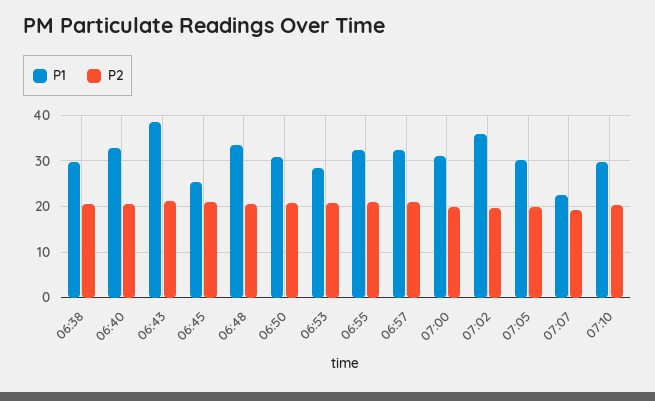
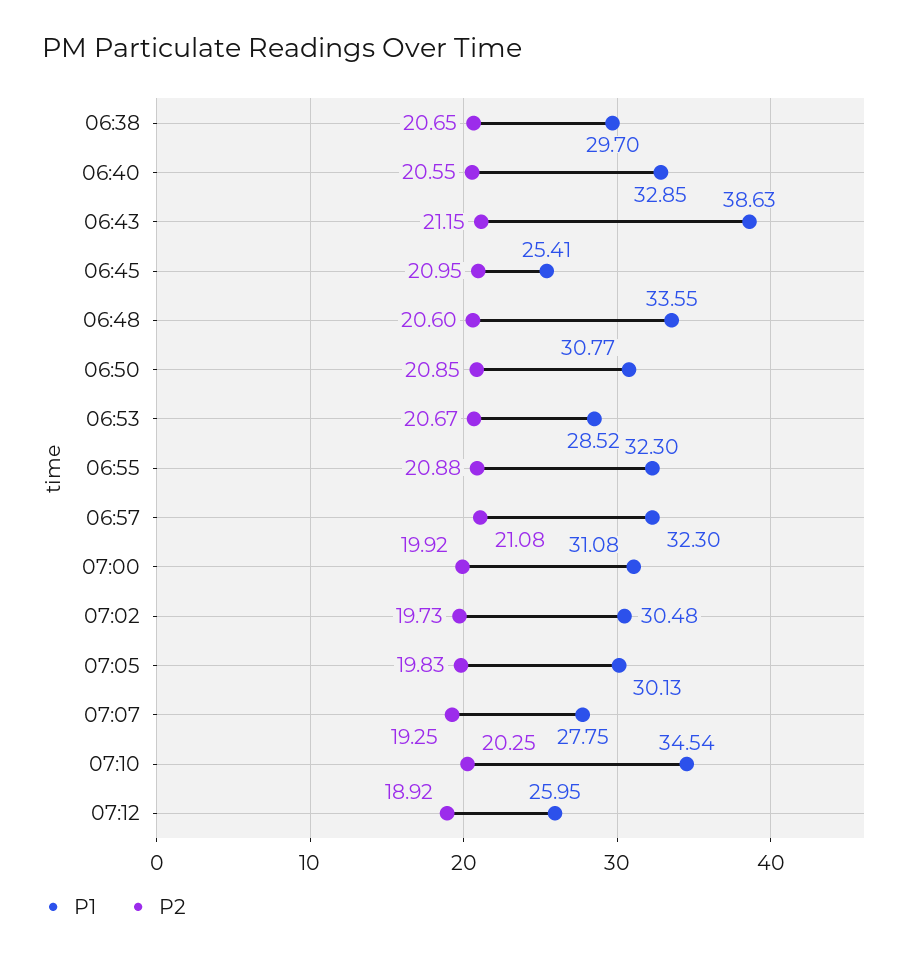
P1, 07:02: 36 -> 30.48
P1, 07:07: 22 -> 27.75
P1, 07:10: 30 -> 34.54
P1, 07:12: none -> 25.95
P2, 07:12: none -> 18.92

